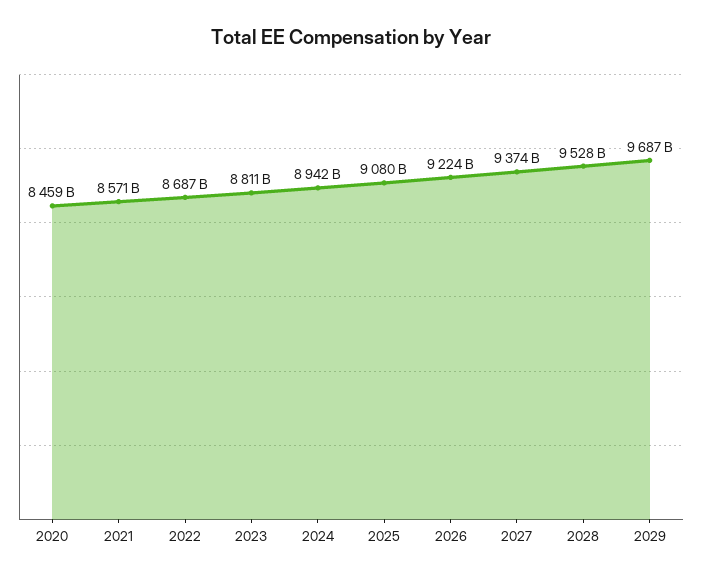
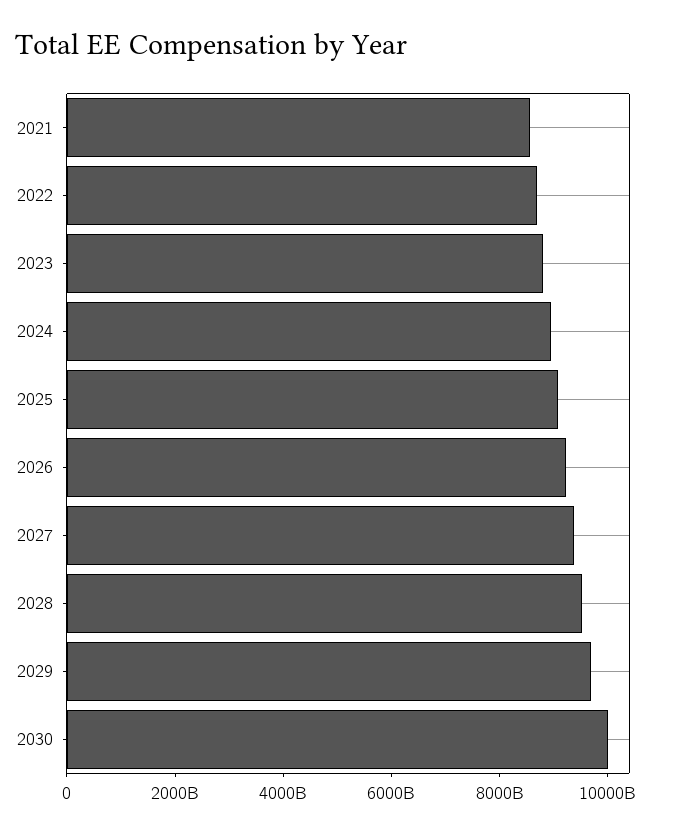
2020: 8459000000000 -> none
2030: none -> 10000000000000

